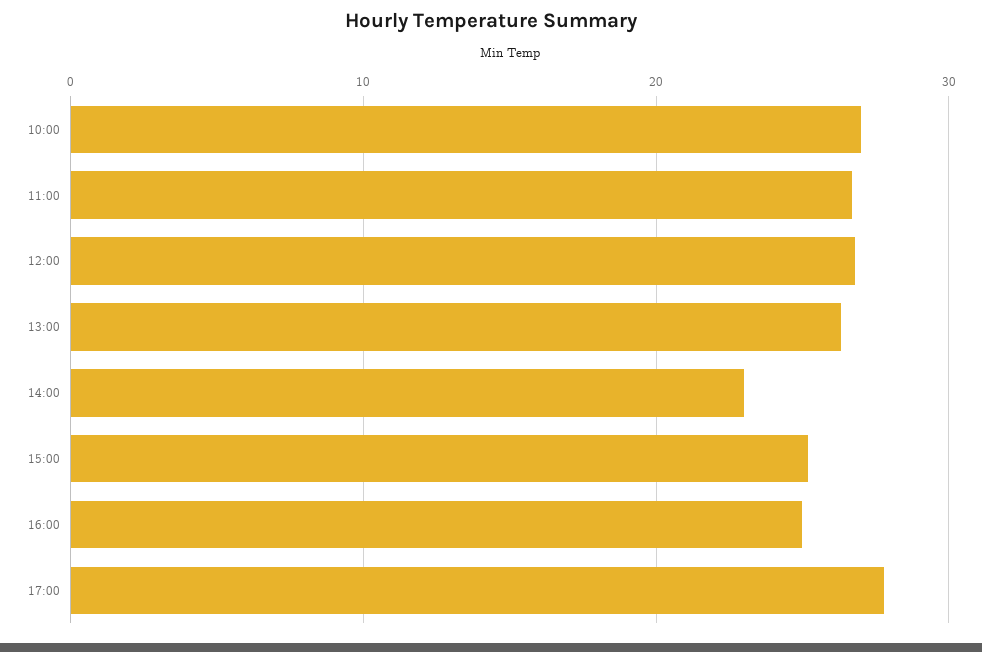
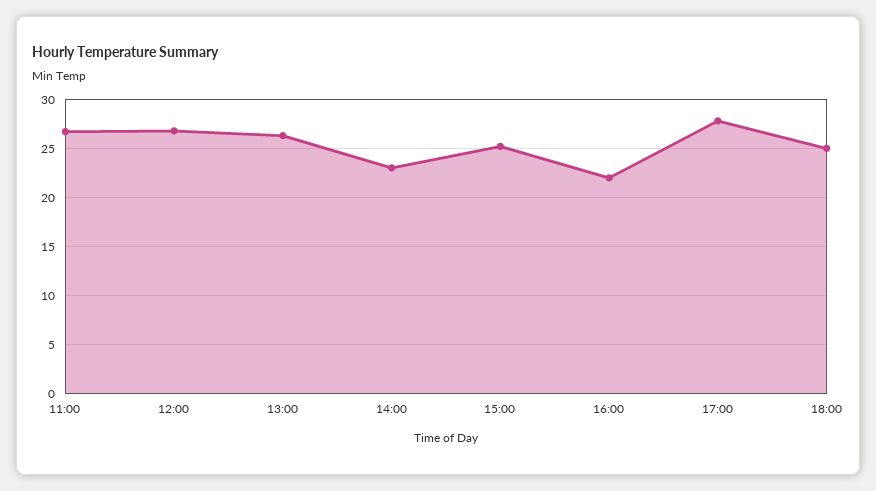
10:00: 27 -> none
16:00: 25 -> 22
18:00: none -> 25

